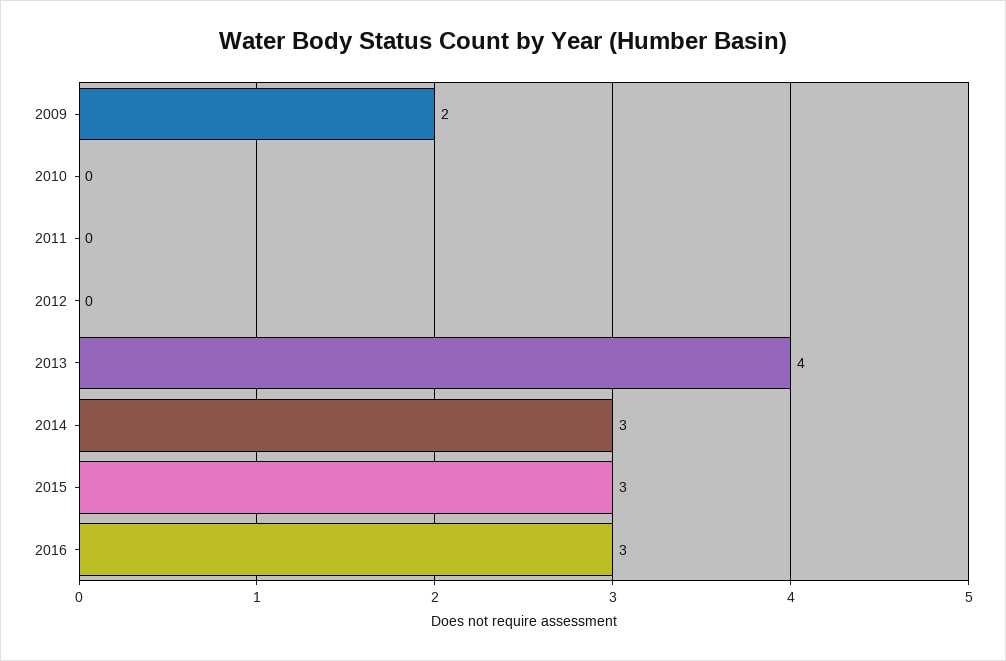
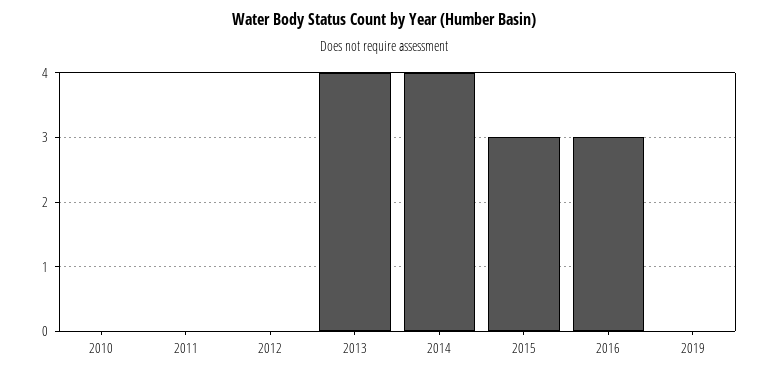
2009: 2 -> none
2014: 3 -> 4
2019: none -> 0

